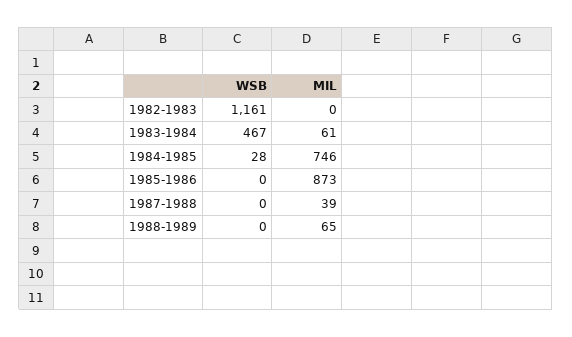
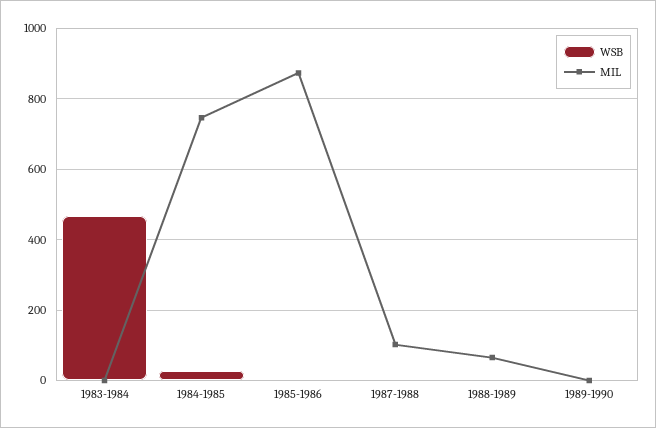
WSB, 1982-1983: 1161 -> none
MIL, 1982-1983: 0 -> none
MIL, 1983-1984: 61 -> 0
MIL, 1987-1988: 39 -> 100
WSB, 1989-1990: none -> 0
MIL, 1989-1990: none -> 0

